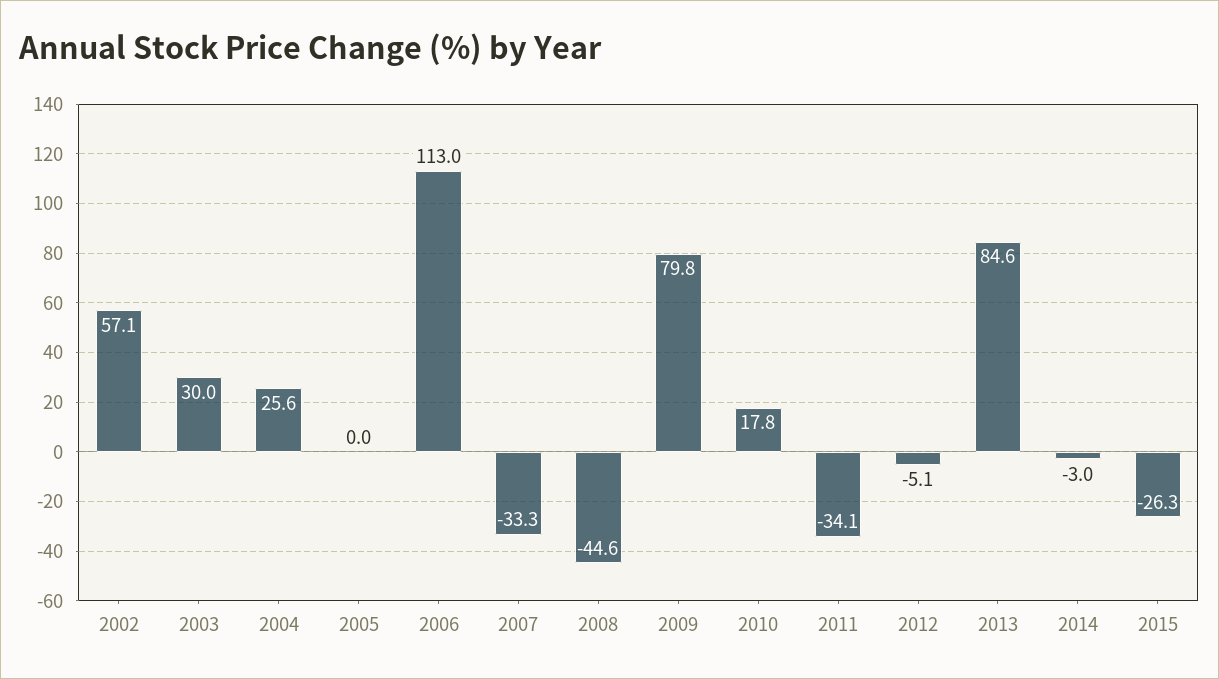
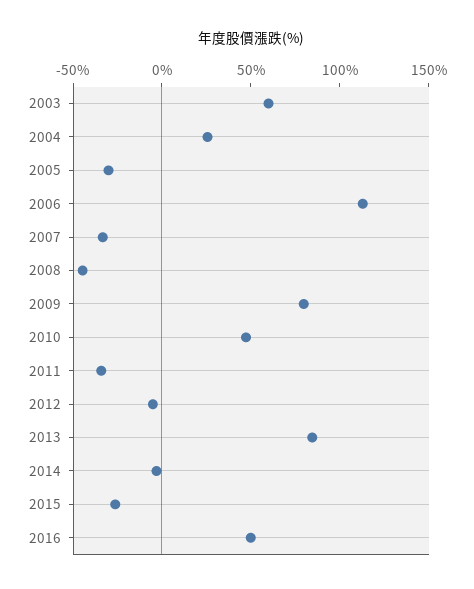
2002: 57.1 -> none
2003: 30 -> 60
2005: 0 -> -30
2010: 17.8 -> 50
2016: none -> 50

